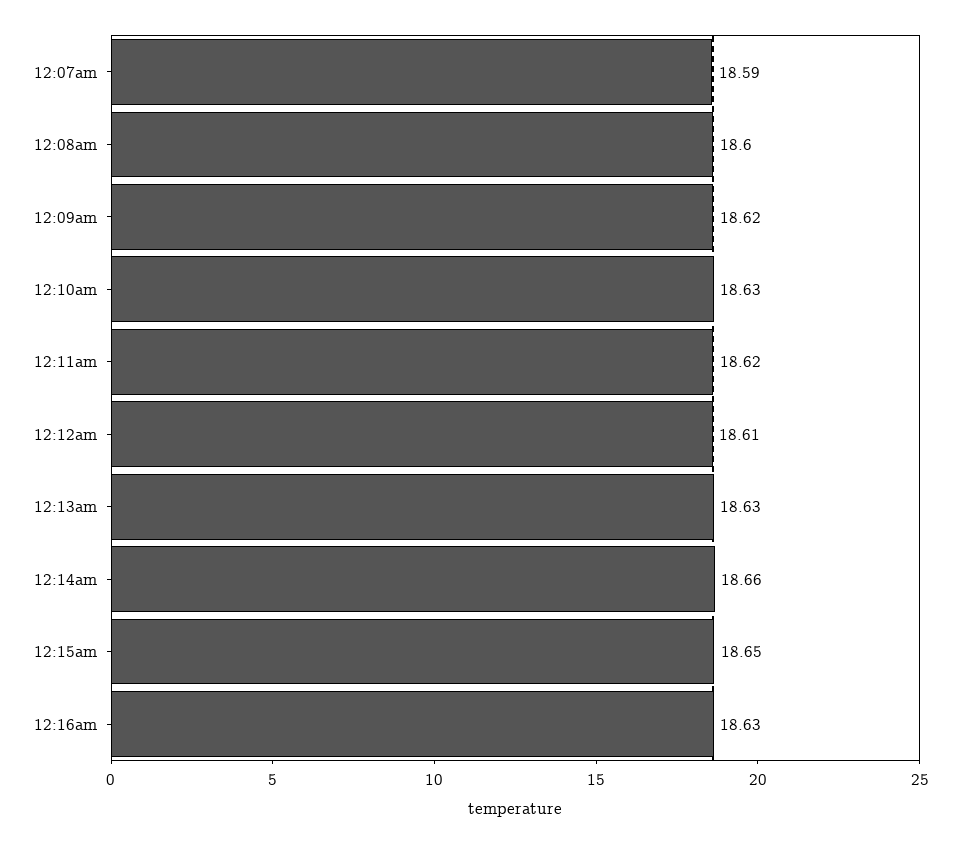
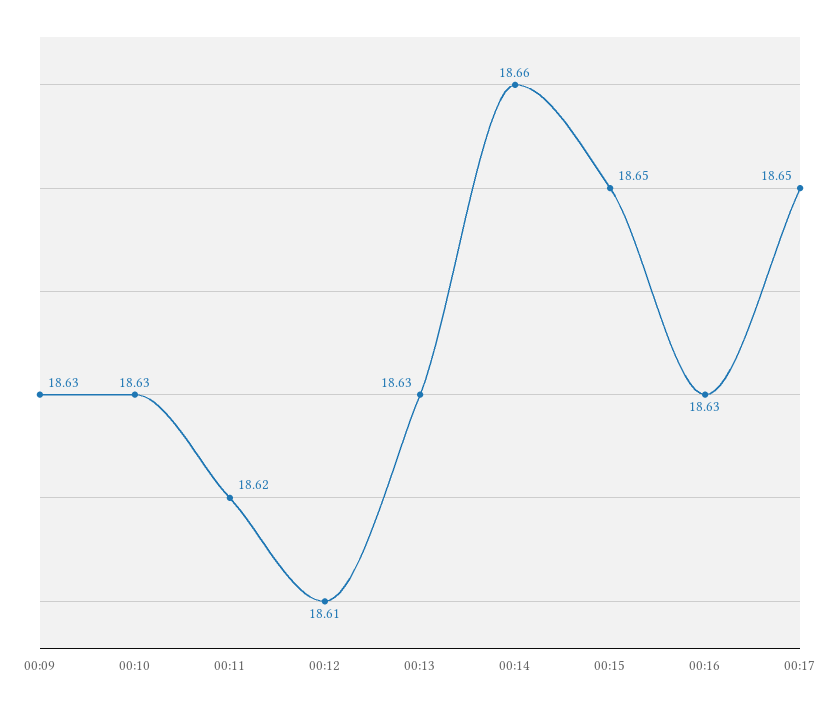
12:07am: 18.59 -> none
12:08am: 18.6 -> none
12:09am: 18.62 -> 18.63
00:17: none -> 18.65

